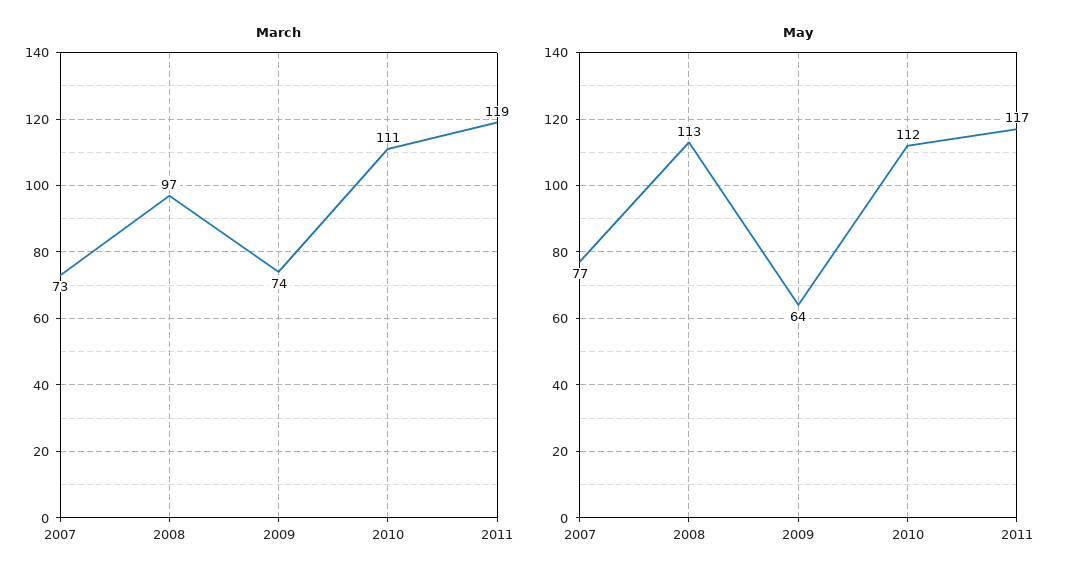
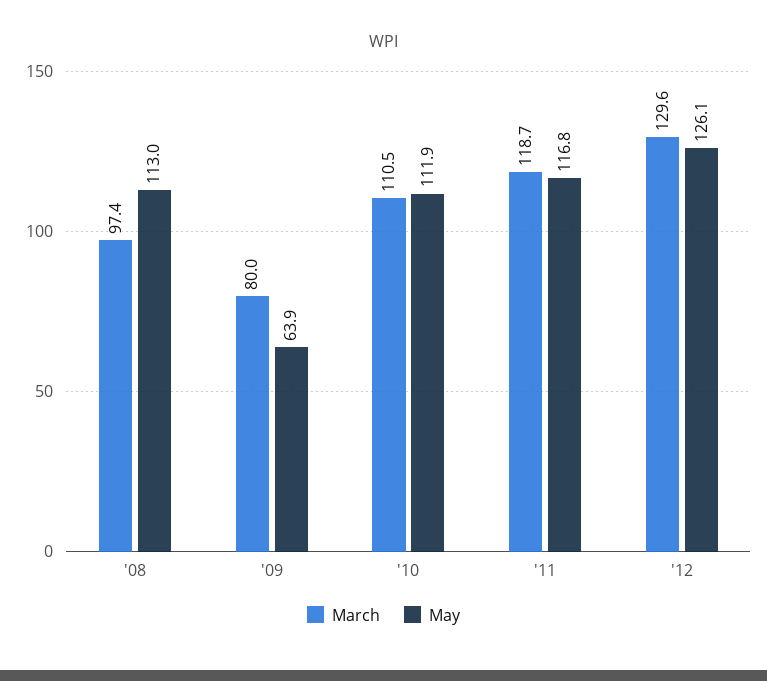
March, 2007: 73 -> none
March, 2009: 74 -> 80
May, 2007: 77 -> none
March, '12: none -> 129.6
May, '12: none -> 126.1

